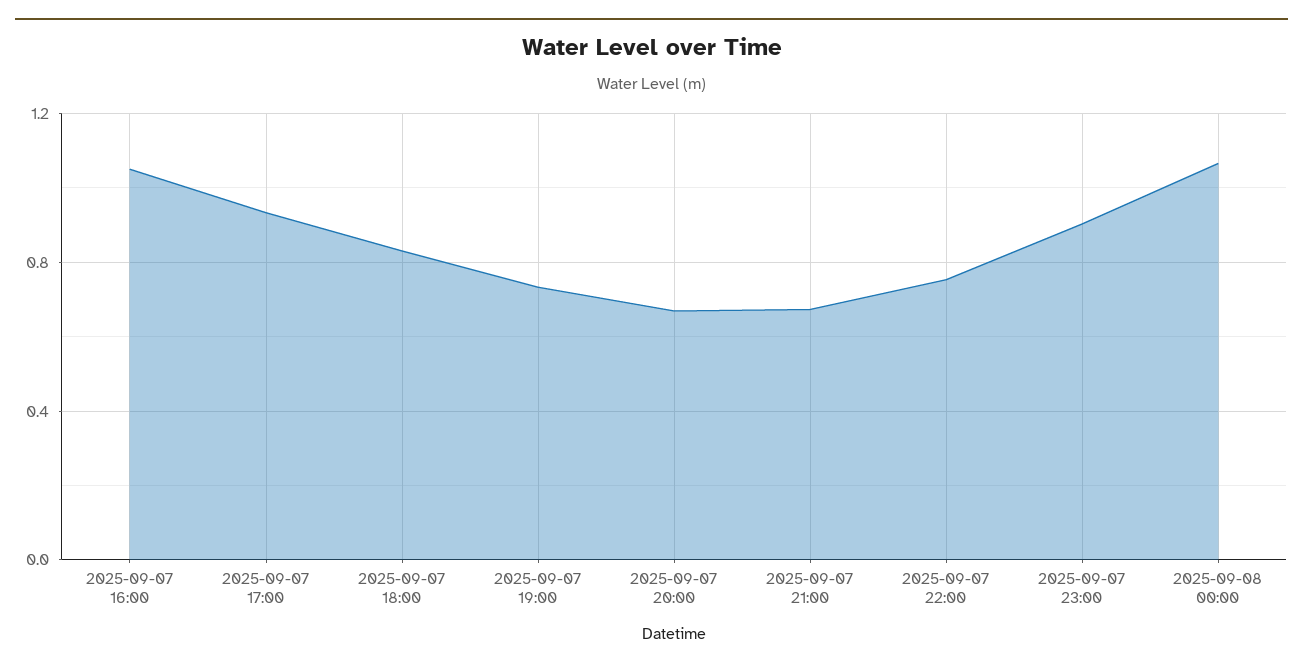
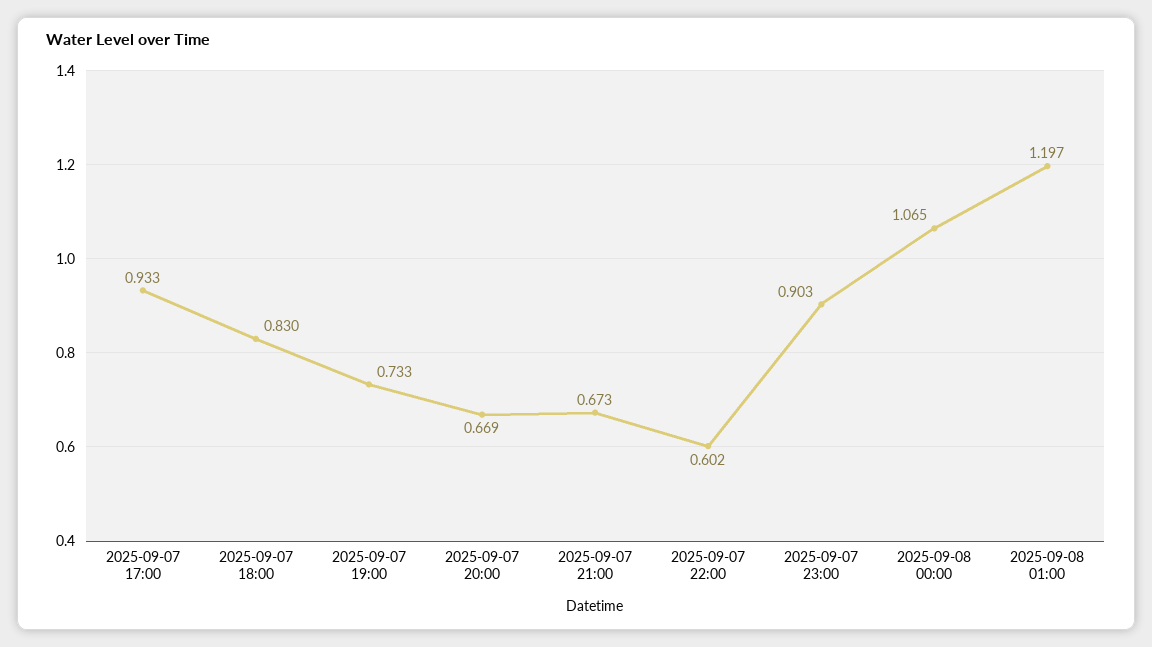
2025-09-07 16:00: 1.05 -> none
2025-09-07 22:00: 0.75 -> 0.602
2025-09-08 01:00: none -> 1.197

